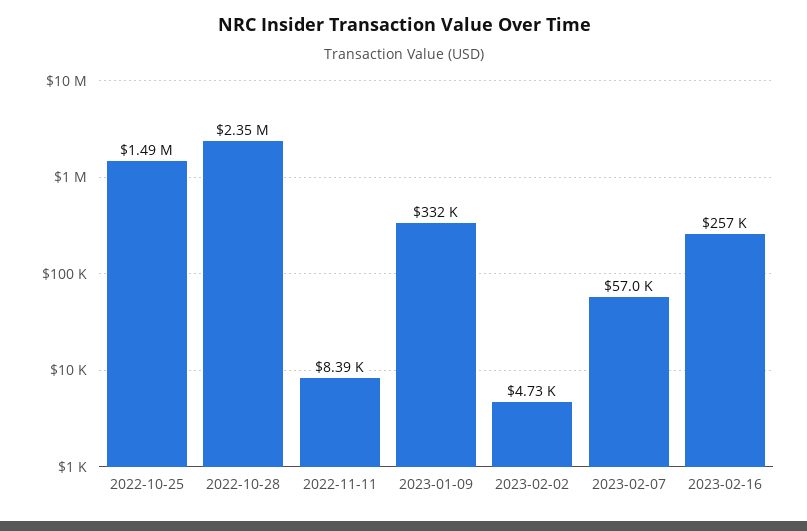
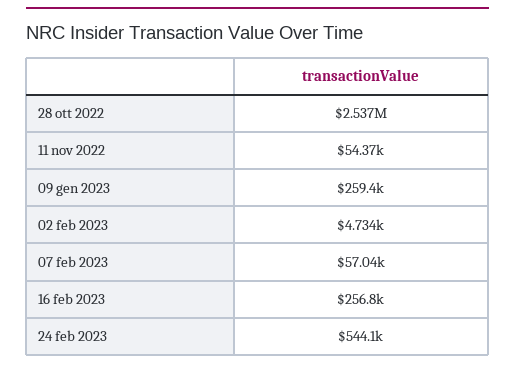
2022-10-25: 1490000 -> none
2022-10-28: 2350000 -> 2537000
2022-11-11: 8390 -> 54370
2023-01-09: 332000 -> 259400
24 feb 2023: none -> 544100

